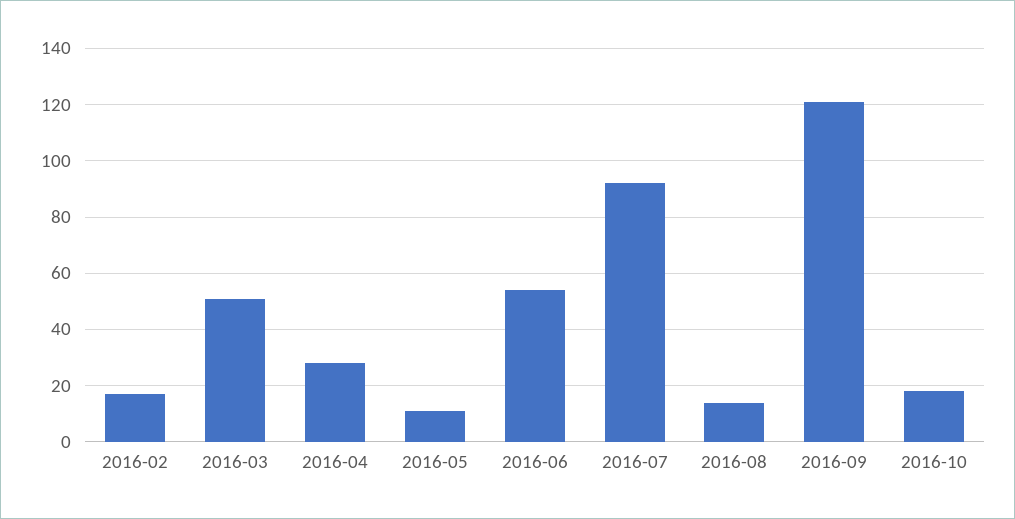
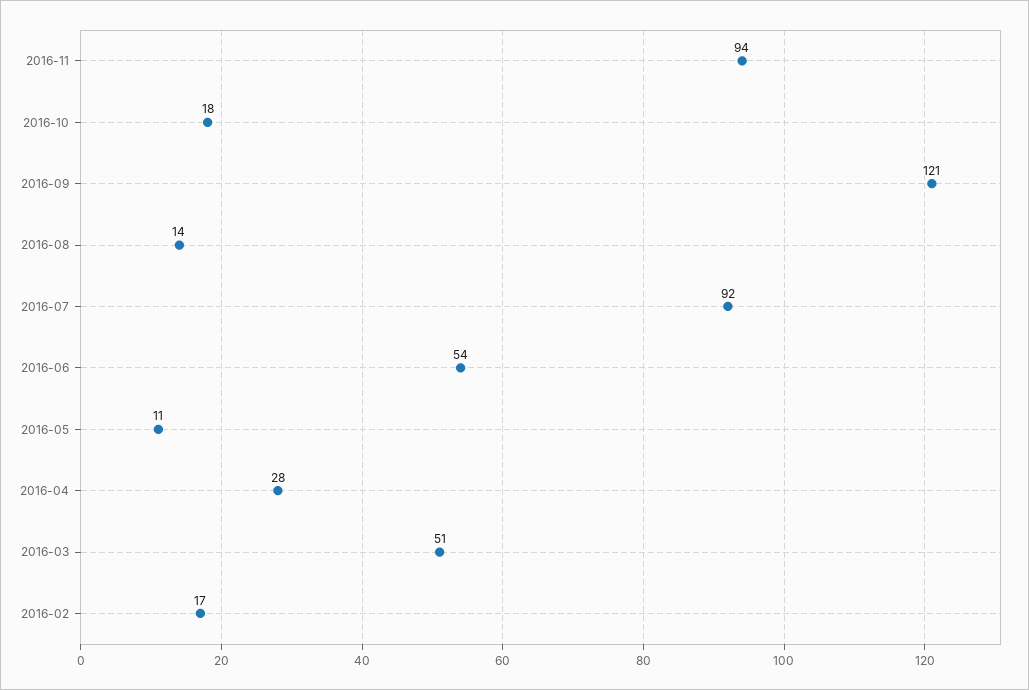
2016-11: none -> 94

